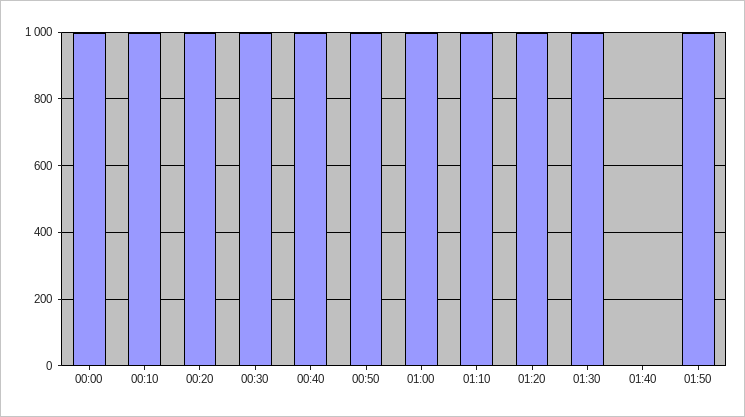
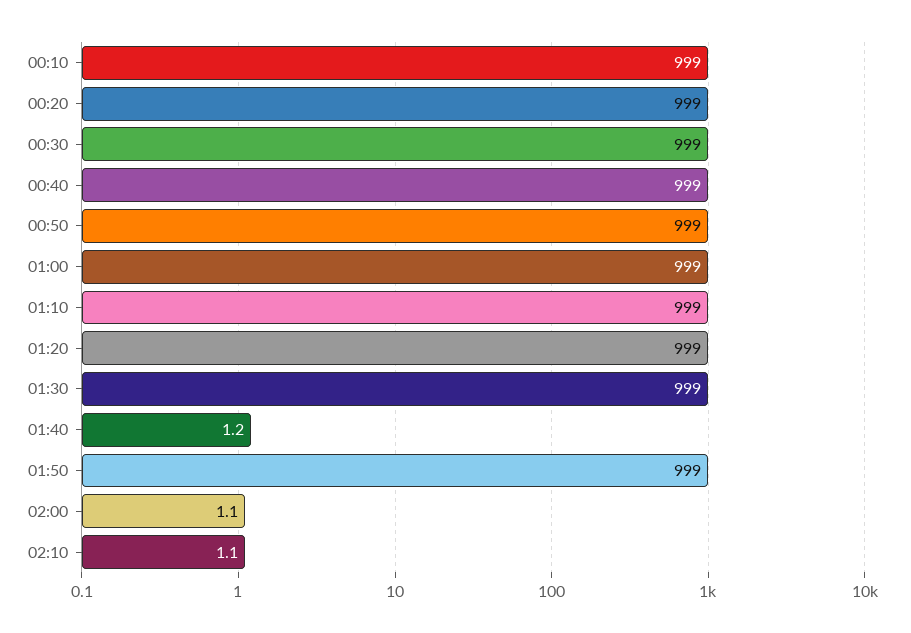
00:00: 1000 -> none
02:00: none -> 1.1
02:10: none -> 1.1

